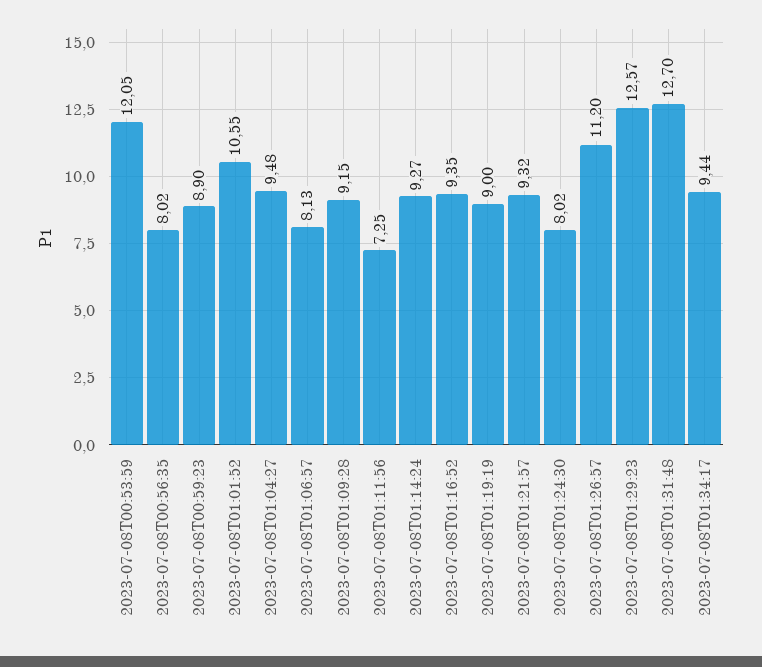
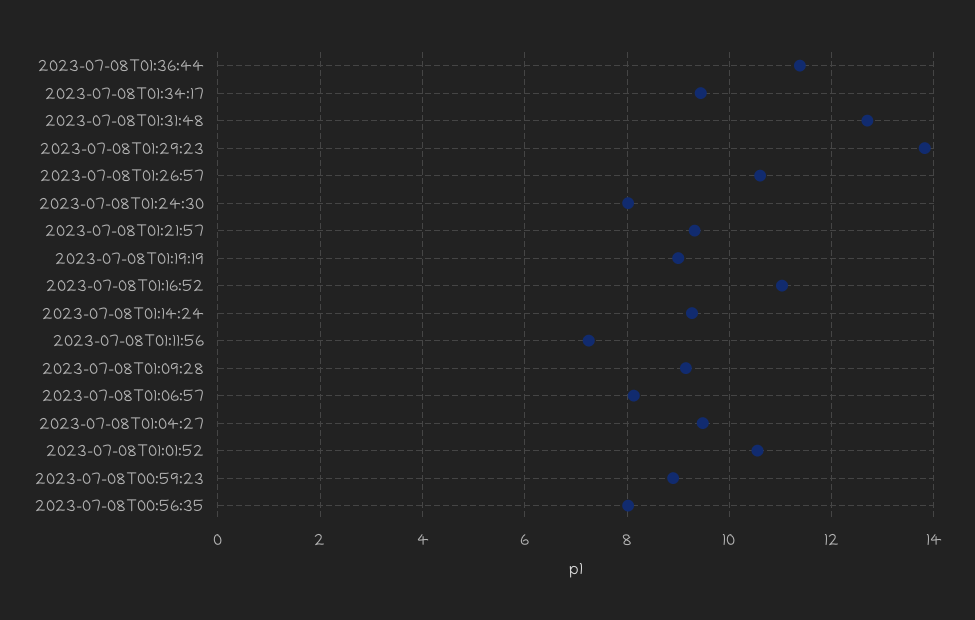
2023-07-08T00:53:59: 12.05 -> none
2023-07-08T01:16:52: 9.35 -> 11
2023-07-08T01:26:57: 11.2 -> 10.6
2023-07-08T01:29:23: 12.57 -> 13.8
2023-07-08T01:36:44: none -> 11.4

